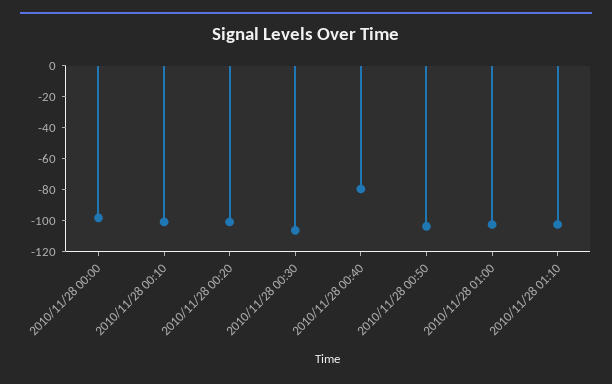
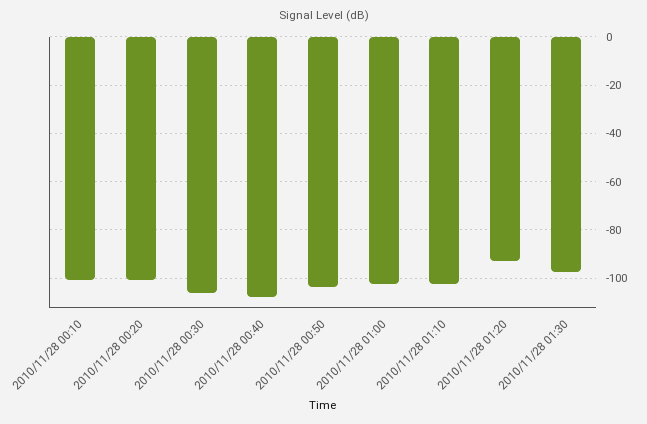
2010/11/28 00:00: -100 -> none
2010/11/28 00:40: -80 -> -107.5
2010/11/28 01:20: none -> -92.5
2010/11/28 01:30: none -> -97.5

